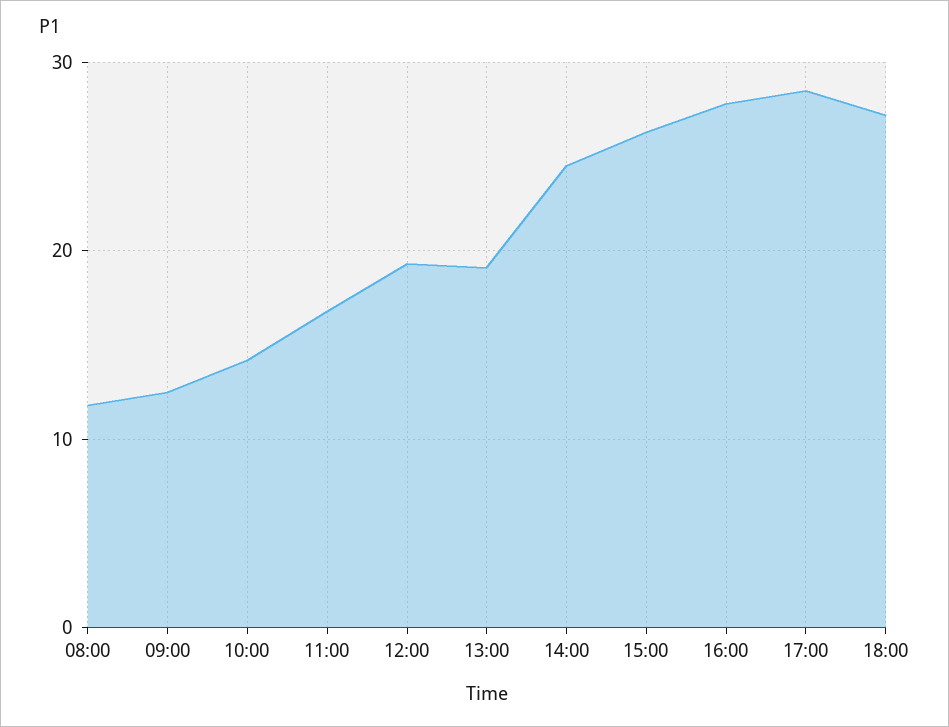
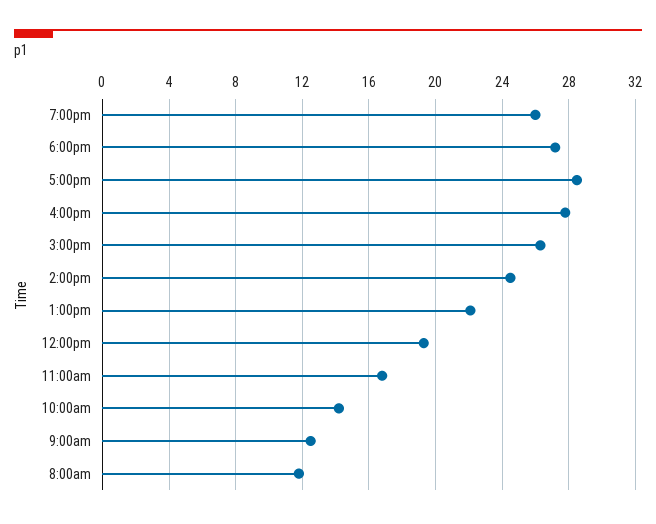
13:00: 19 -> 22
7:00pm: none -> 26

